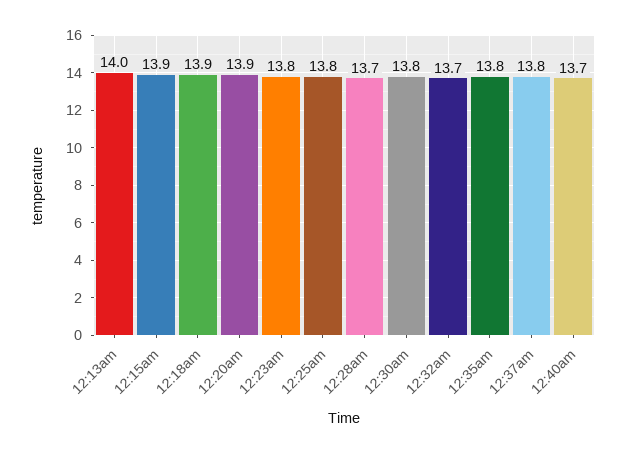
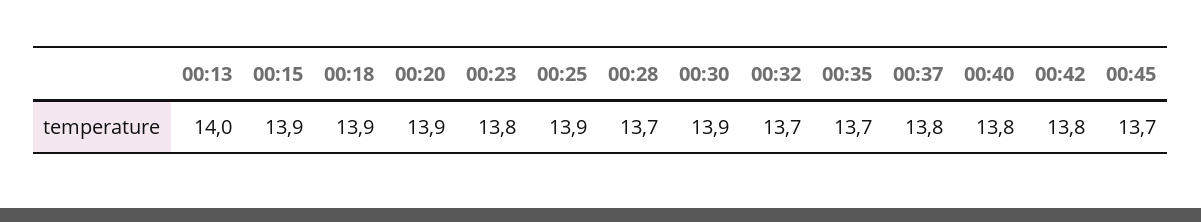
12:25am: 13.8 -> 13.9
12:30am: 13.8 -> 13.9
12:35am: 13.8 -> 13.7
12:40am: 13.7 -> 13.8
00:42: none -> 13.8
00:45: none -> 13.7

